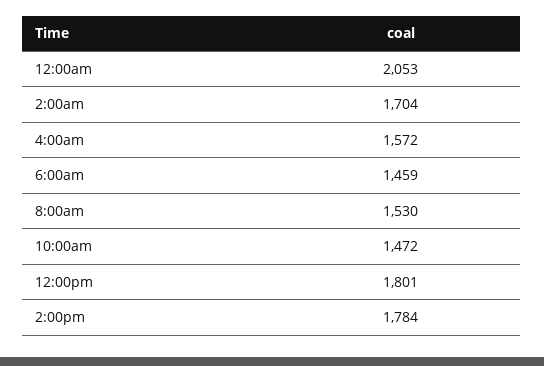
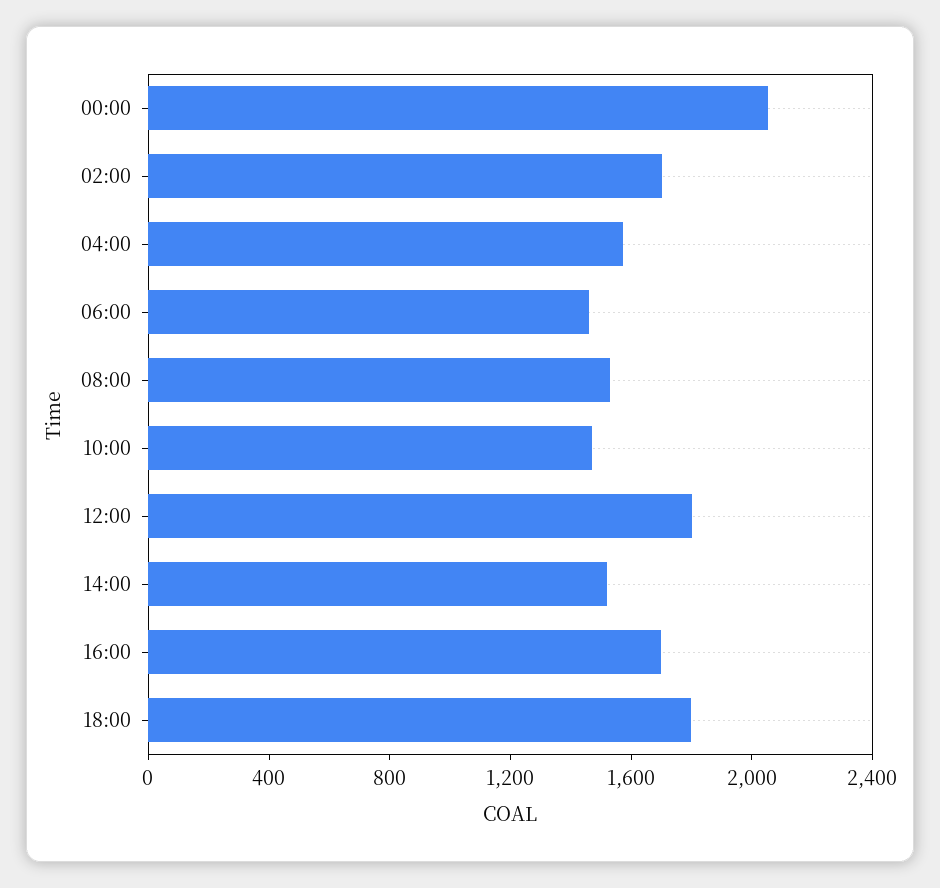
2:00pm: 1784 -> 1500
16:00: none -> 1700
18:00: none -> 1800

